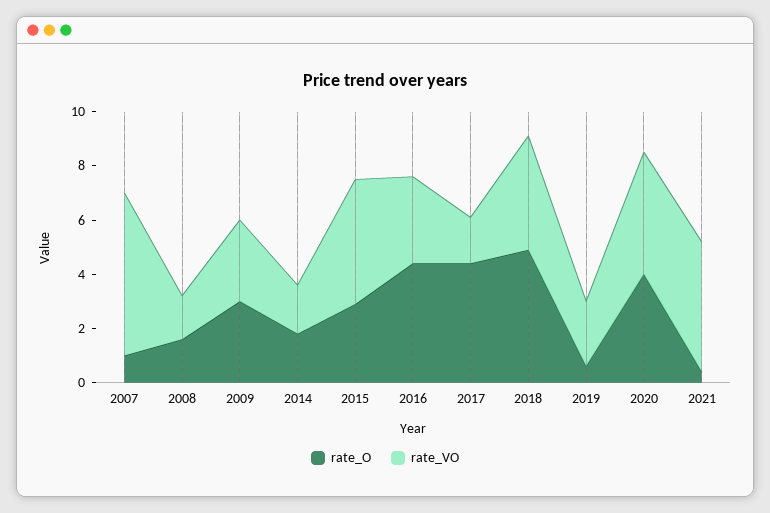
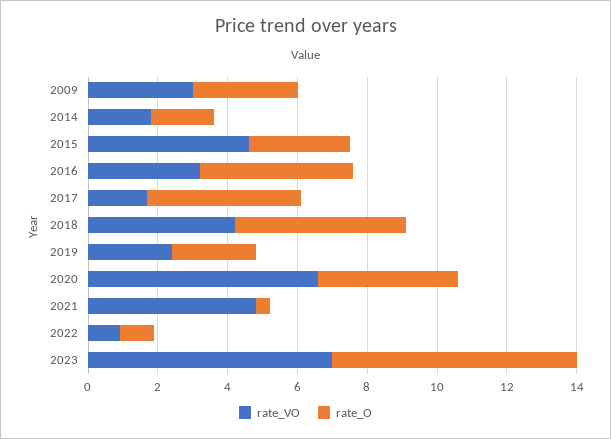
rate_O, 2007: 1 -> none
rate_VO, 2007: 6 -> none
rate_O, 2008: 1.5 -> none
rate_VO, 2008: 1.5 -> none
rate_O, 2019: 0.5 -> 2.5
rate_VO, 2020: 4.5 -> 6.5
rate_VO, 2022: none -> 1
rate_O, 2022: none -> 1
rate_VO, 2023: none -> 7
rate_O, 2023: none -> 7

